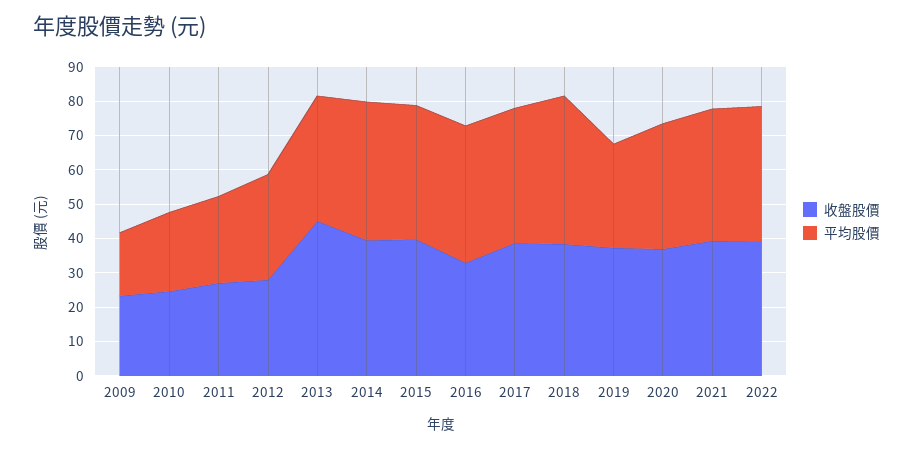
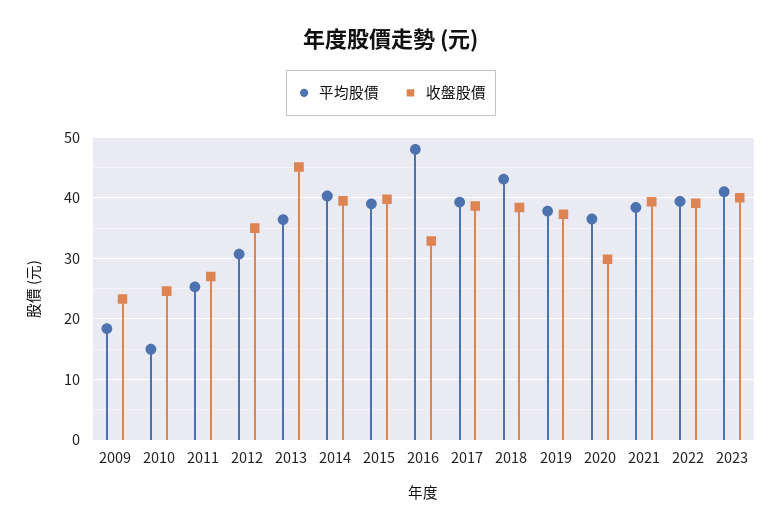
平均股價, 2010: 22.5 -> 15
收盤股價, 2012: 27.5 -> 35
平均股價, 2016: 40 -> 48
平均股價, 2019: 30 -> 38
收盤股價, 2020: 37.5 -> 30
平均股價, 2023: none -> 41
收盤股價, 2023: none -> 40

